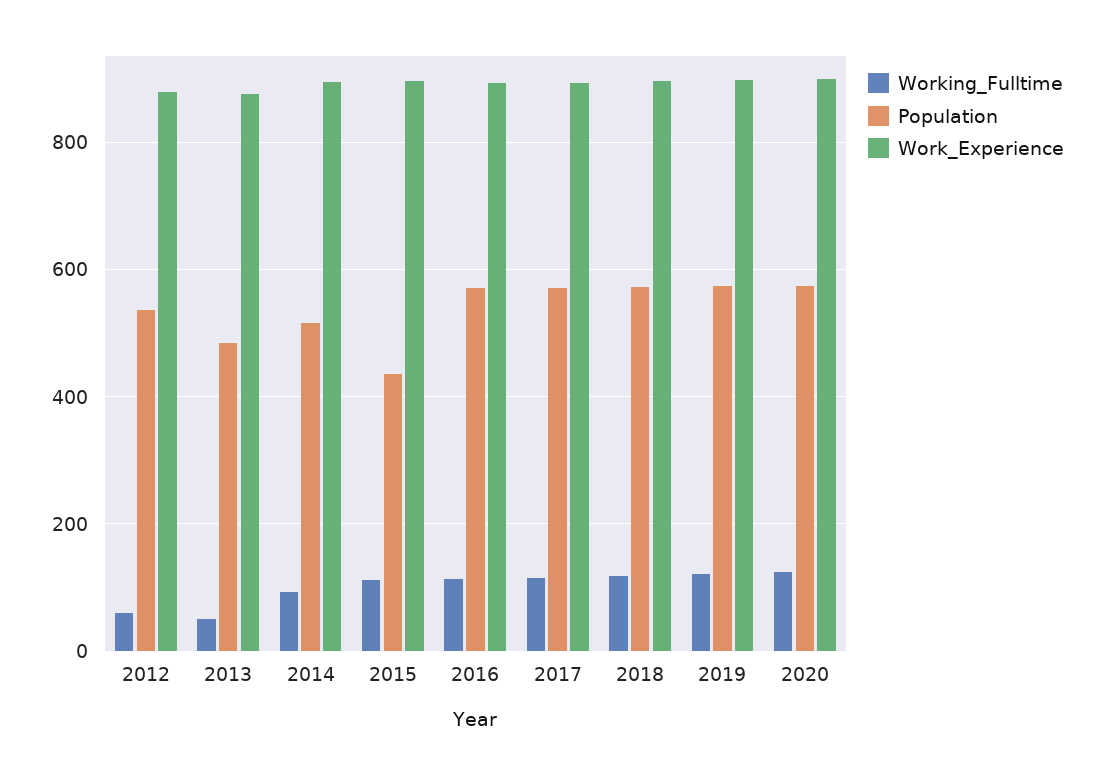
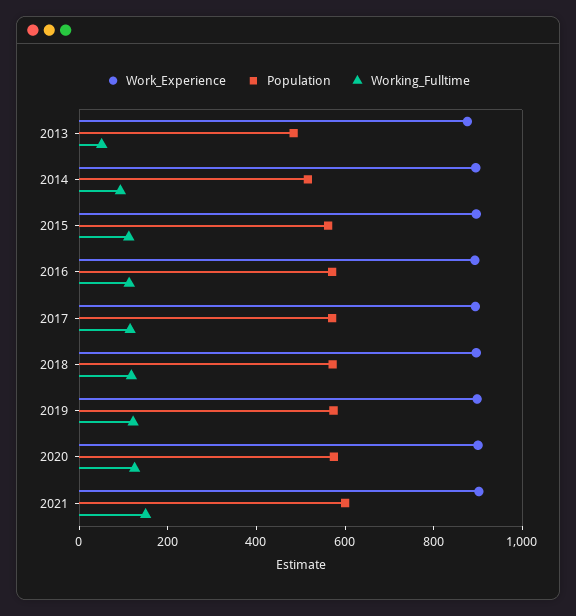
Working_Fulltime, 2012: 60 -> none
Population, 2012: 540 -> none
Work_Experience, 2012: 880 -> none
Population, 2015: 440 -> 550
Work_Experience, 2021: none -> 900
Population, 2021: none -> 600
Working_Fulltime, 2021: none -> 150

